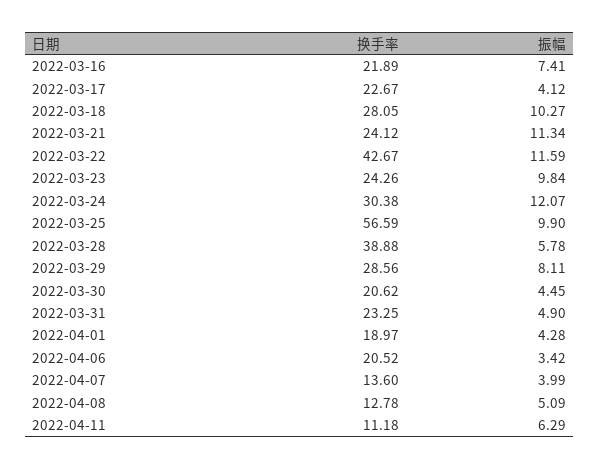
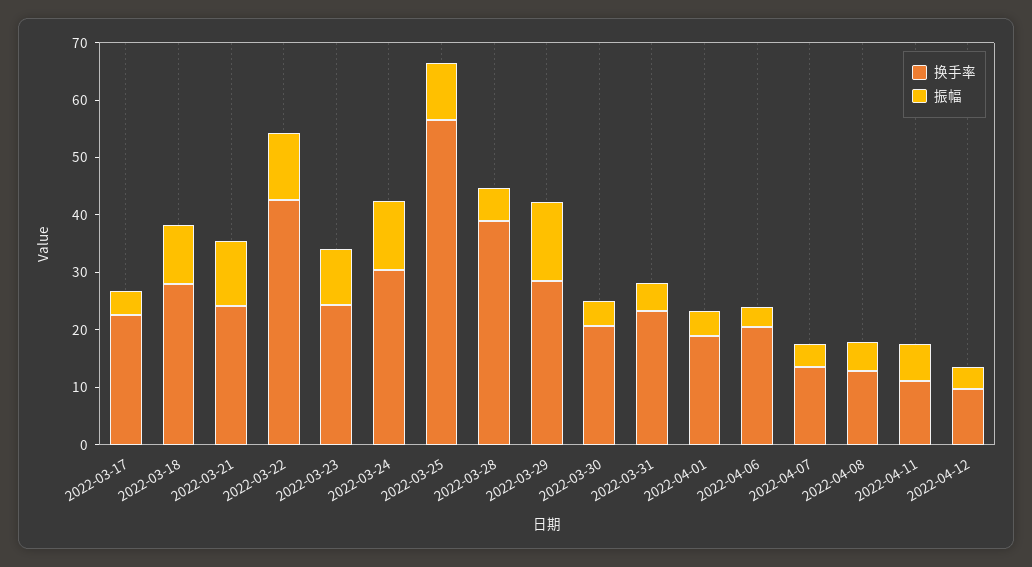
换手率, 2022-03-16: 21.89 -> none
振幅, 2022-03-16: 7.41 -> none
振幅, 2022-03-29: 8.11 -> 14
换手率, 2022-04-12: none -> 10
振幅, 2022-04-12: none -> 4

